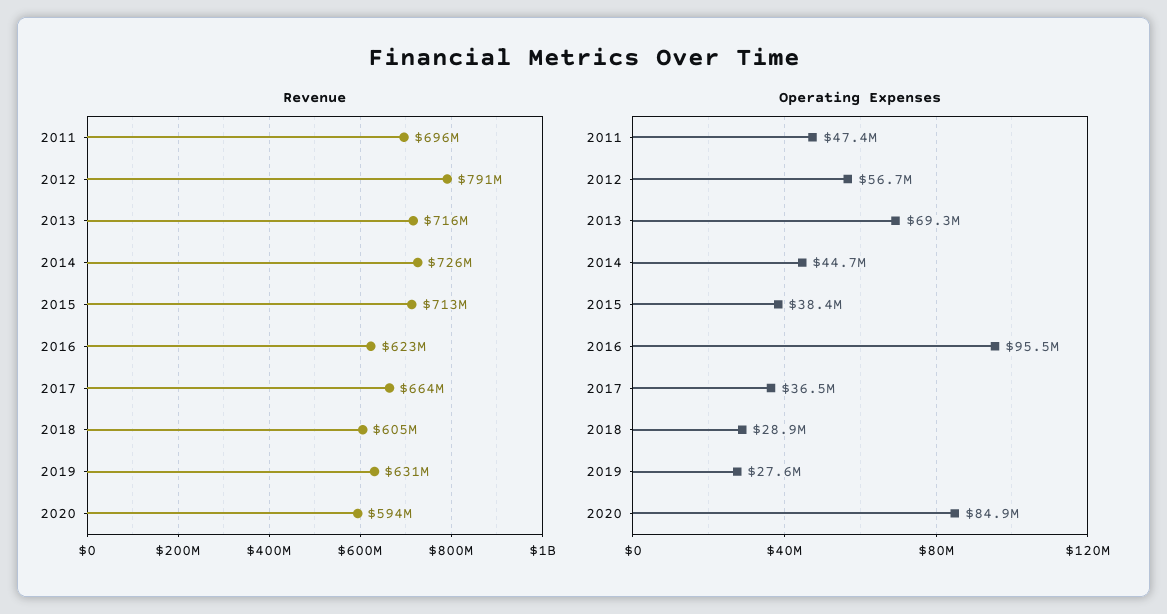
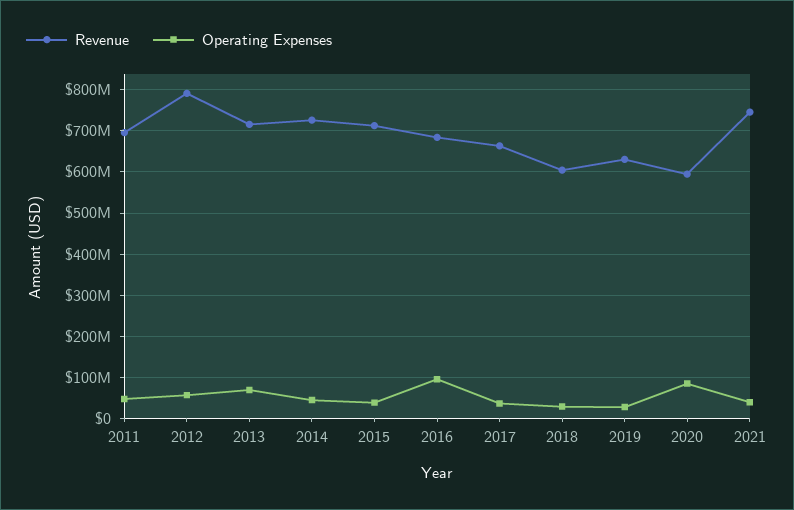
Revenue, 2016: 623000000 -> 680000000
Revenue, 2021: none -> 740000000
Operating Expenses, 2021: none -> 40000000

